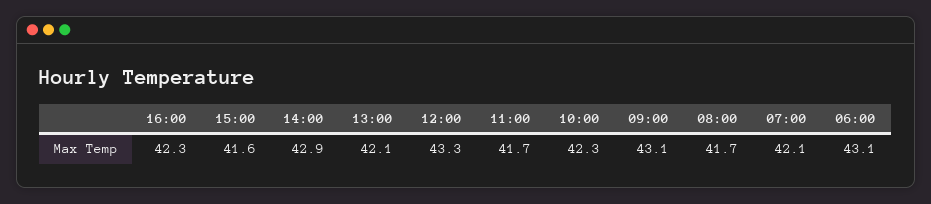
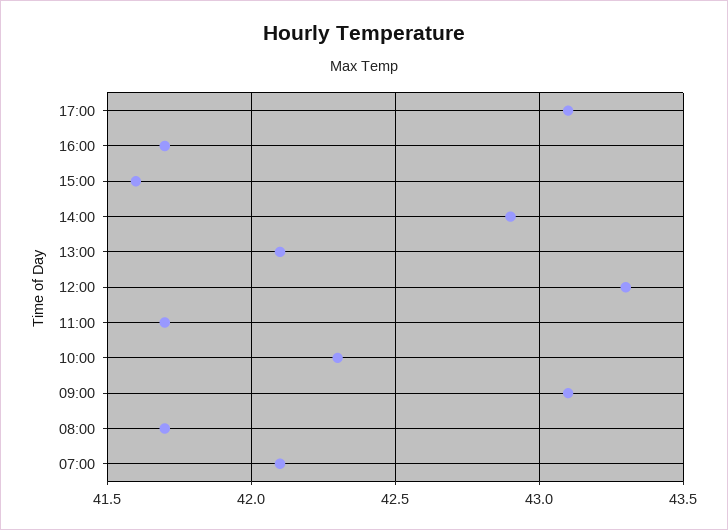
16:00: 42.3 -> 41.7
06:00: 43.1 -> none
17:00: none -> 43.1

